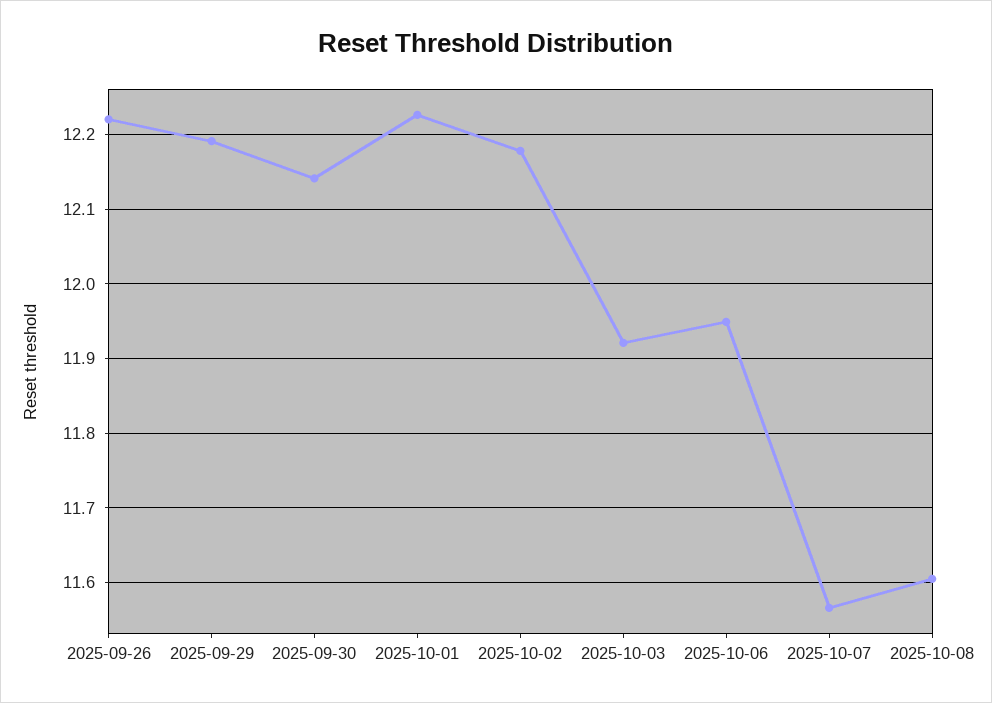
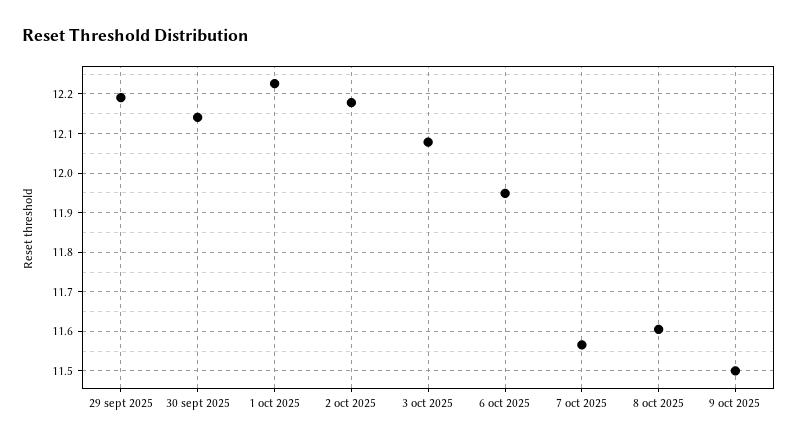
2025-09-26: 12.22 -> none
2025-10-03: 11.92 -> 12.08
9 oct 2025: none -> 11.5

